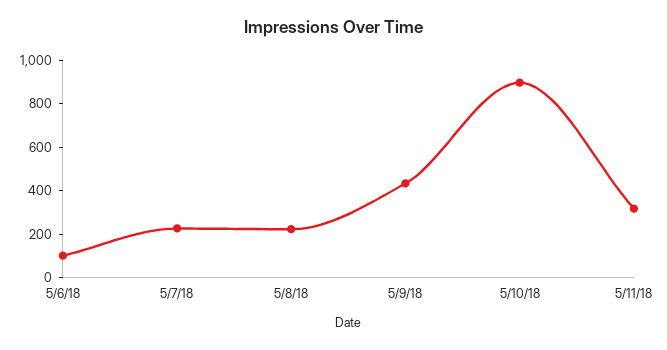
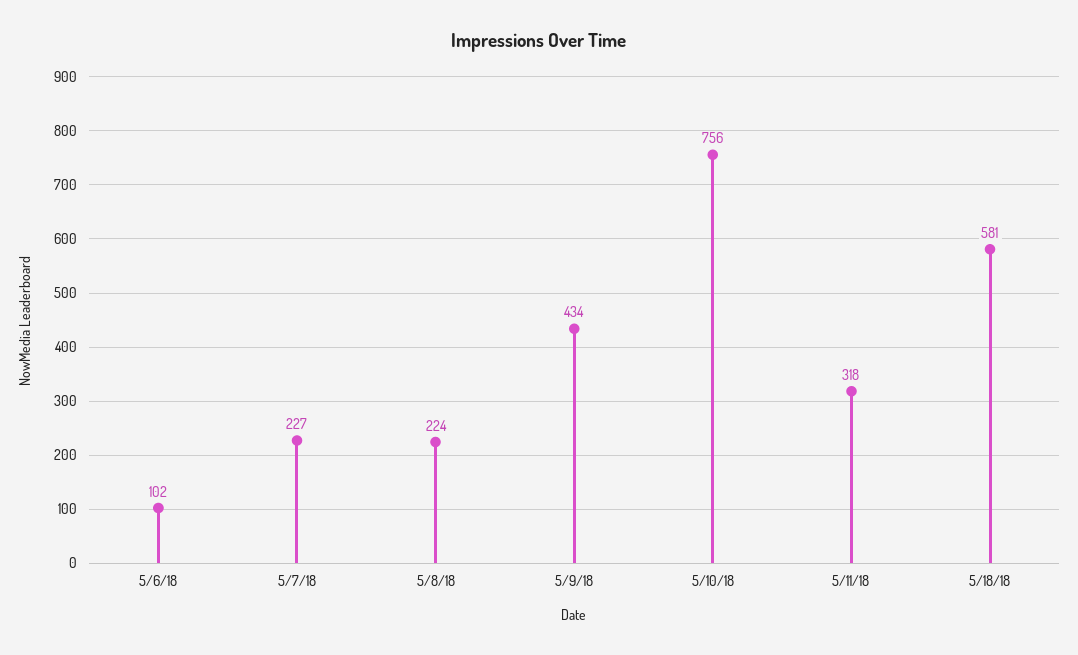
5/10/18: 900 -> 756
5/18/18: none -> 581

